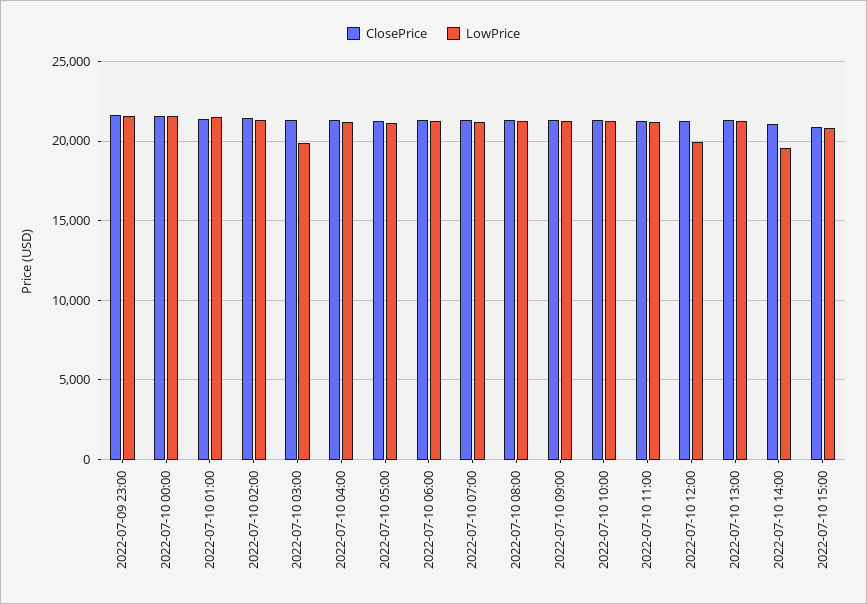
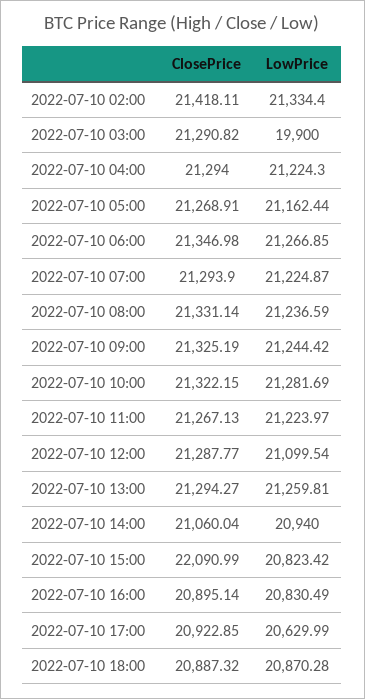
ClosePrice, 2022-07-09 23:00: 21500 -> none
LowPrice, 2022-07-09 23:00: 21500 -> none
ClosePrice, 2022-07-10 00:00: 21500 -> none
LowPrice, 2022-07-10 00:00: 21500 -> none
ClosePrice, 2022-07-10 01:00: 21500 -> none
LowPrice, 2022-07-10 01:00: 21500 -> none
LowPrice, 2022-07-10 12:00: 20000 -> 21099.54
LowPrice, 2022-07-10 14:00: 19500 -> 20940
ClosePrice, 2022-07-10 15:00: 21000 -> 22090.99
ClosePrice, 2022-07-10 16:00: none -> 20895.14
LowPrice, 2022-07-10 16:00: none -> 20830.49
ClosePrice, 2022-07-10 17:00: none -> 20922.85
LowPrice, 2022-07-10 17:00: none -> 20629.99
ClosePrice, 2022-07-10 18:00: none -> 20887.32
LowPrice, 2022-07-10 18:00: none -> 20870.28

